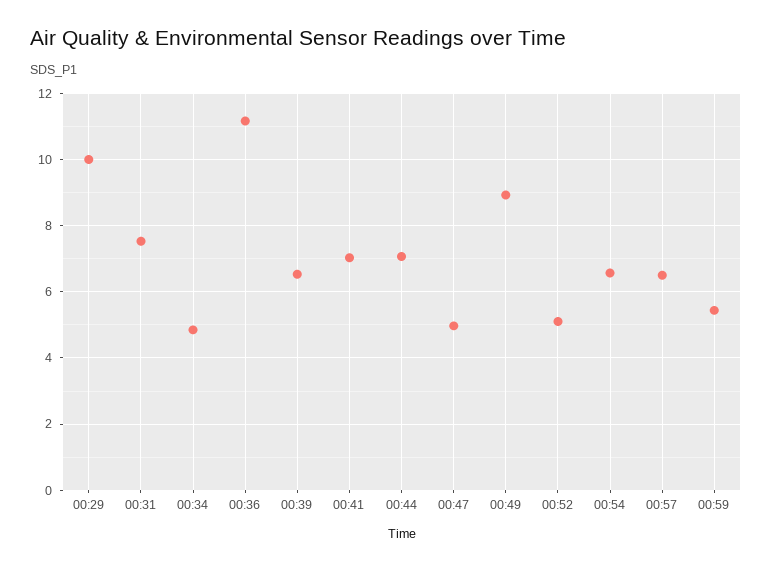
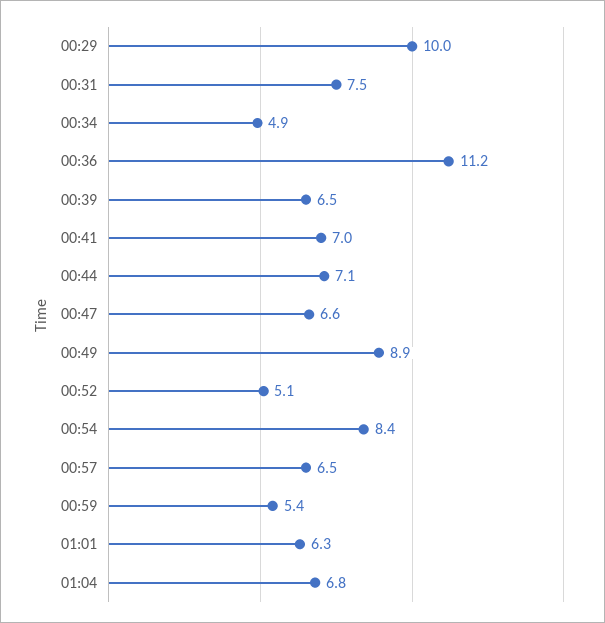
00:47: 5 -> 6.6
00:54: 6.6 -> 8.4
01:01: none -> 6.3
01:04: none -> 6.8

